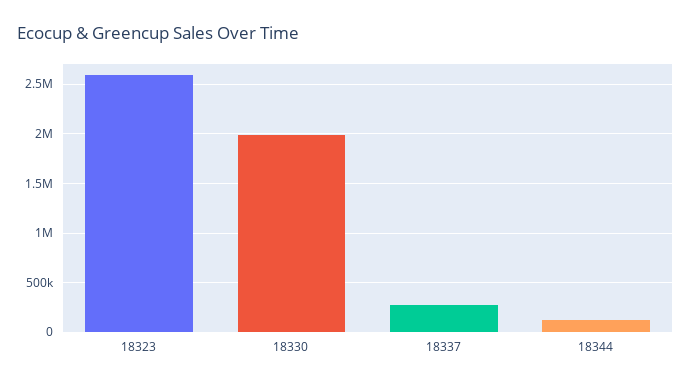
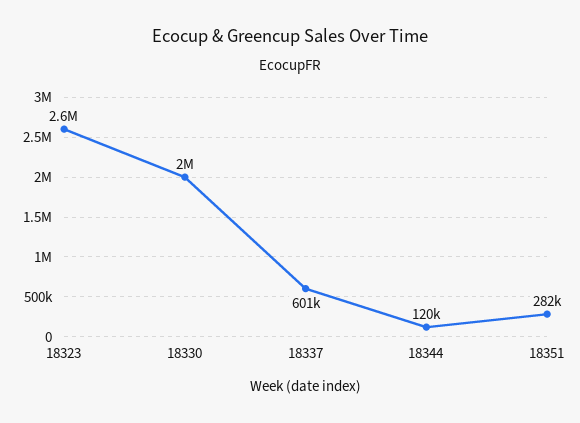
18337: 300000 -> 601000
18351: none -> 282000

